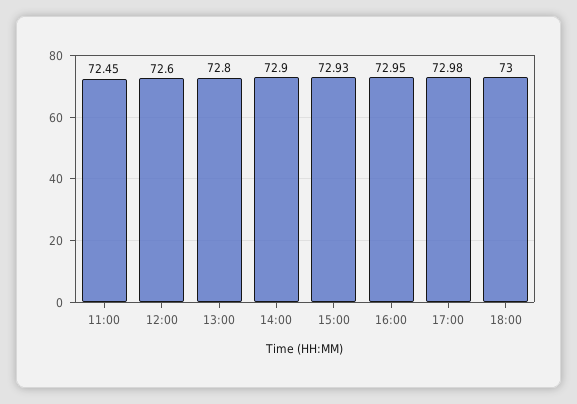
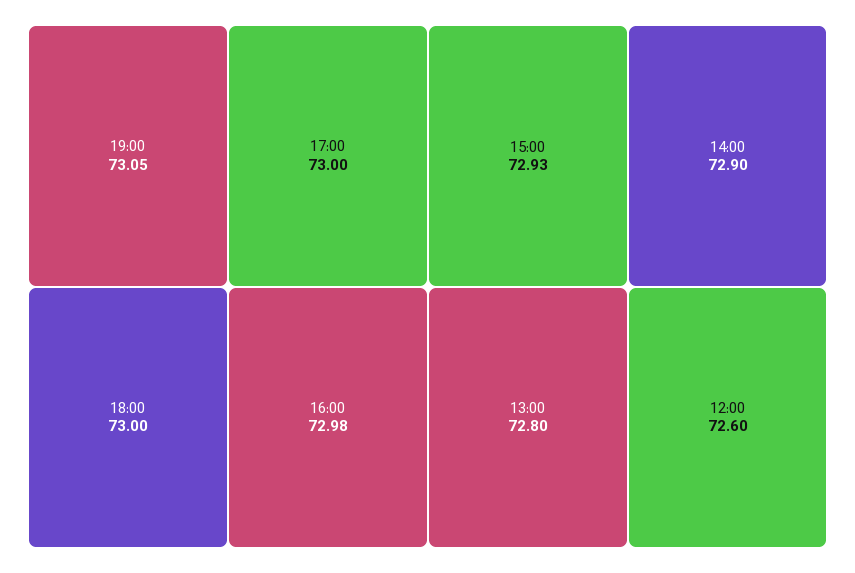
11:00: 72.45 -> none
16:00: 72.95 -> 72.98
17:00: 72.98 -> 73
19:00: none -> 73.05

